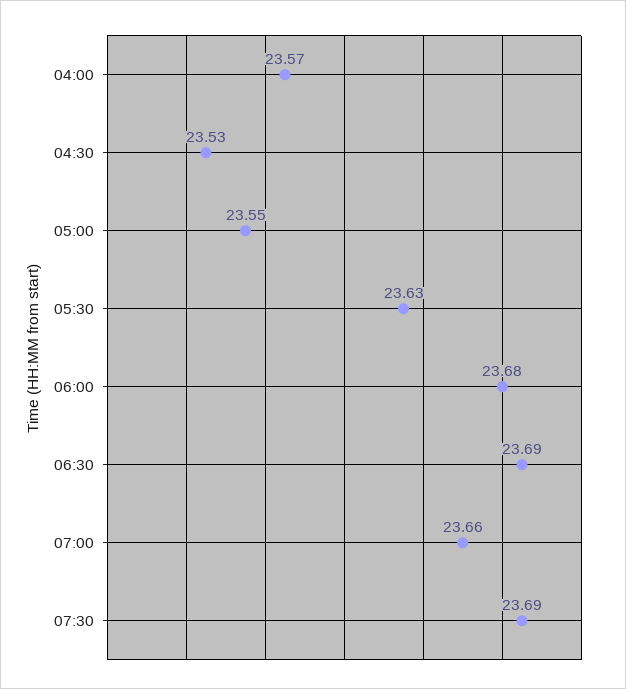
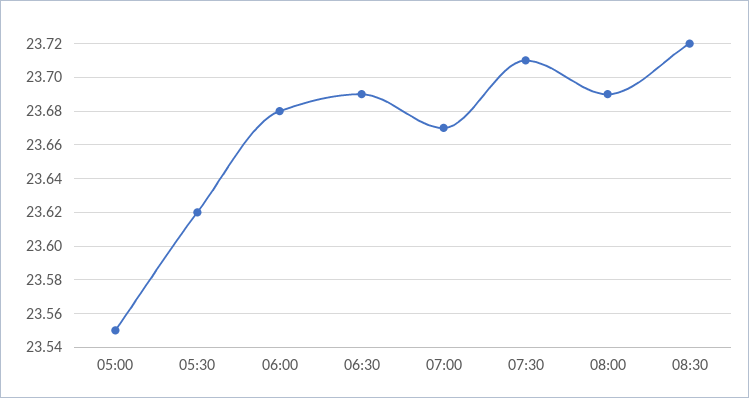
04:00: 23.57 -> none
04:30: 23.53 -> none
05:30: 23.63 -> 23.62
07:00: 23.66 -> 23.67
07:30: 23.69 -> 23.71
08:00: none -> 23.69
08:30: none -> 23.72

